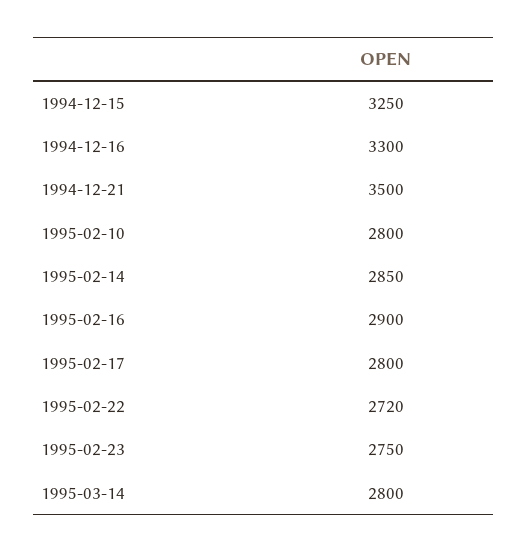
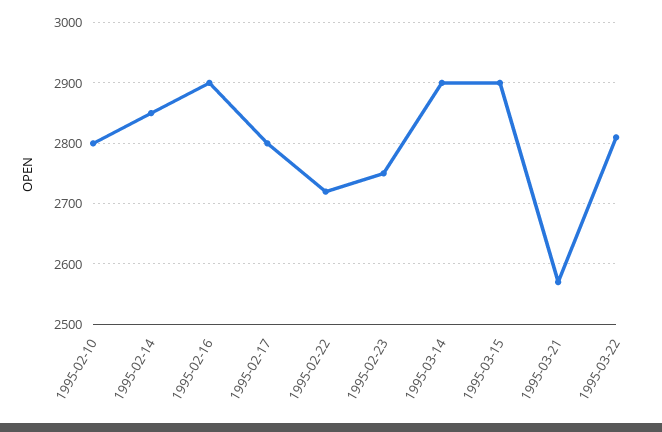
1994-12-15: 3250 -> none
1994-12-16: 3300 -> none
1994-12-21: 3500 -> none
1995-03-14: 2800 -> 2900
1995-03-15: none -> 2900
1995-03-21: none -> 2570
1995-03-22: none -> 2810

